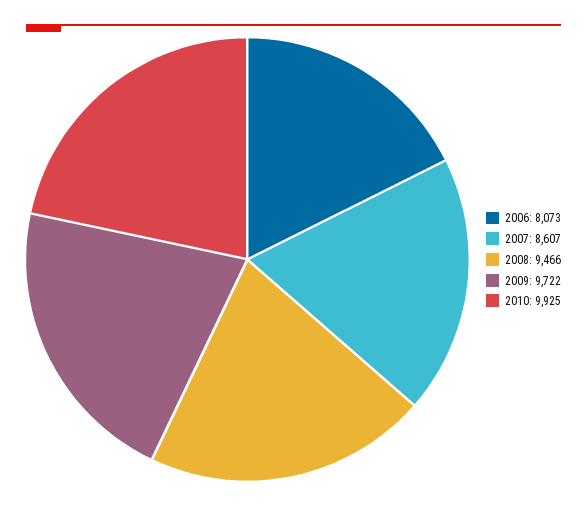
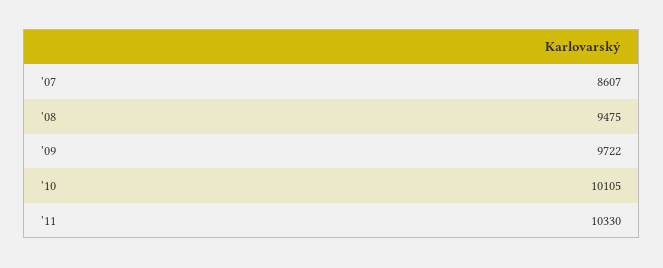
2006: 8073 -> none
2008: 9466 -> 9475
2010: 9925 -> 10105
'11: none -> 10330

